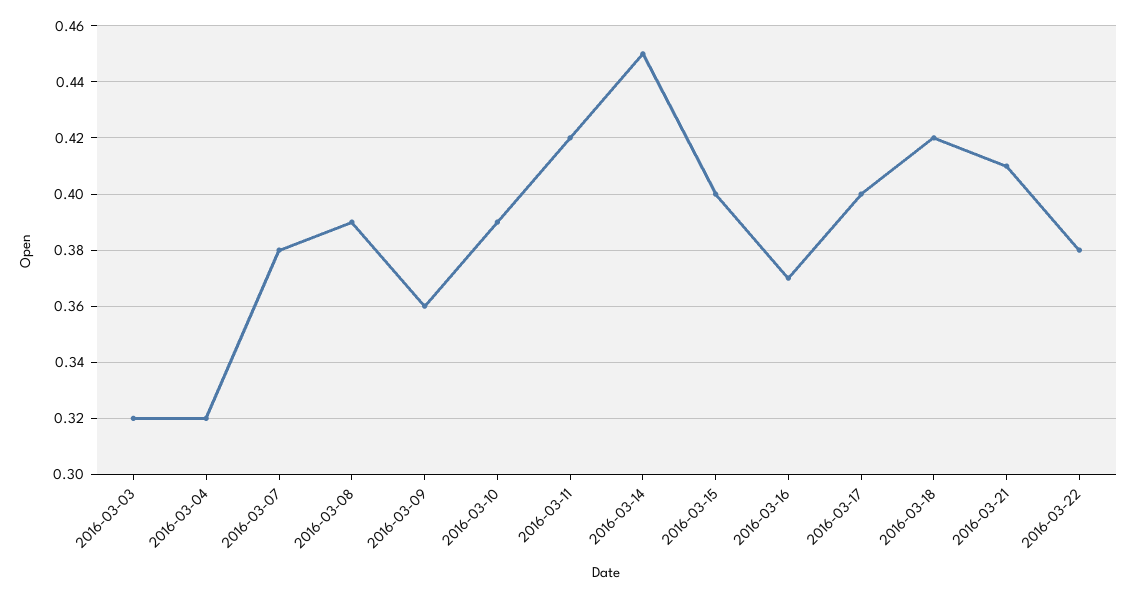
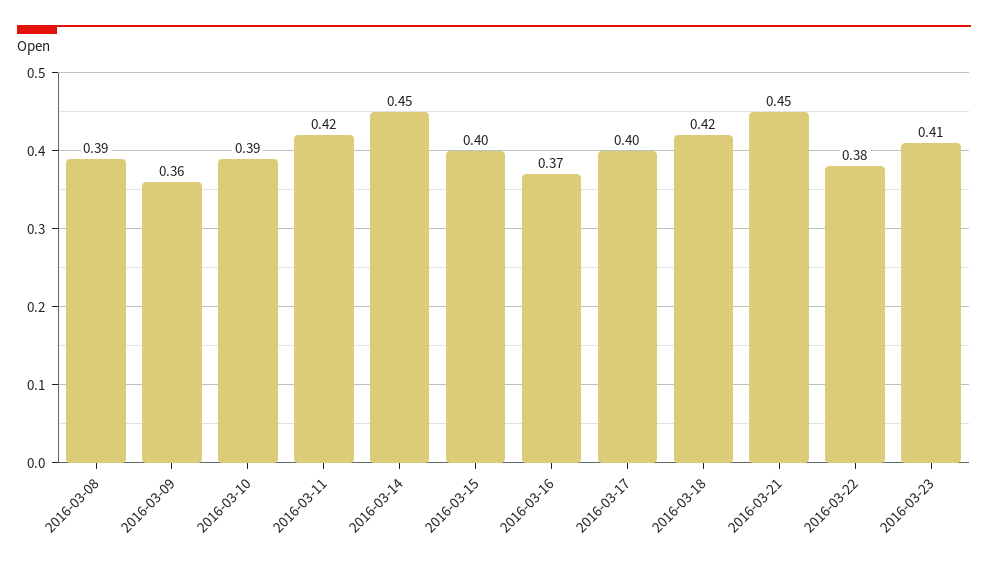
2016-03-03: 0.32 -> none
2016-03-04: 0.32 -> none
2016-03-07: 0.38 -> none
2016-03-21: 0.41 -> 0.45
2016-03-23: none -> 0.41

